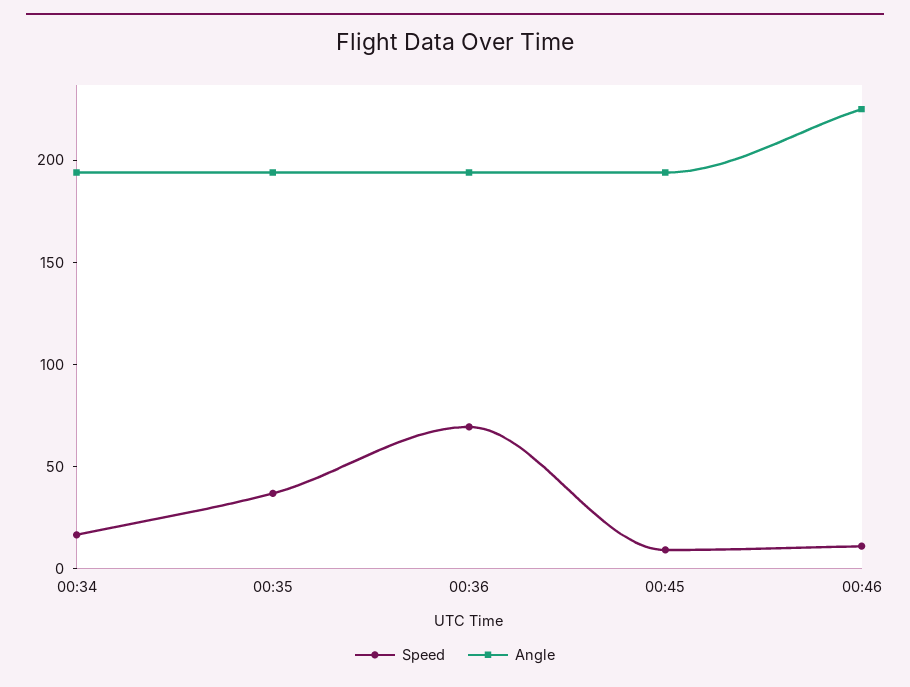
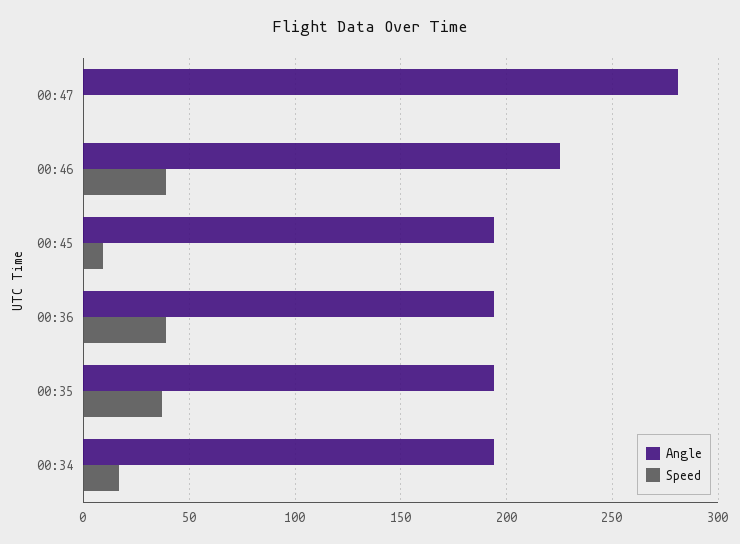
Speed, 00:36: 70 -> 40
Speed, 00:46: 10 -> 40
Angle, 00:47: none -> 280
Speed, 00:47: none -> 0

